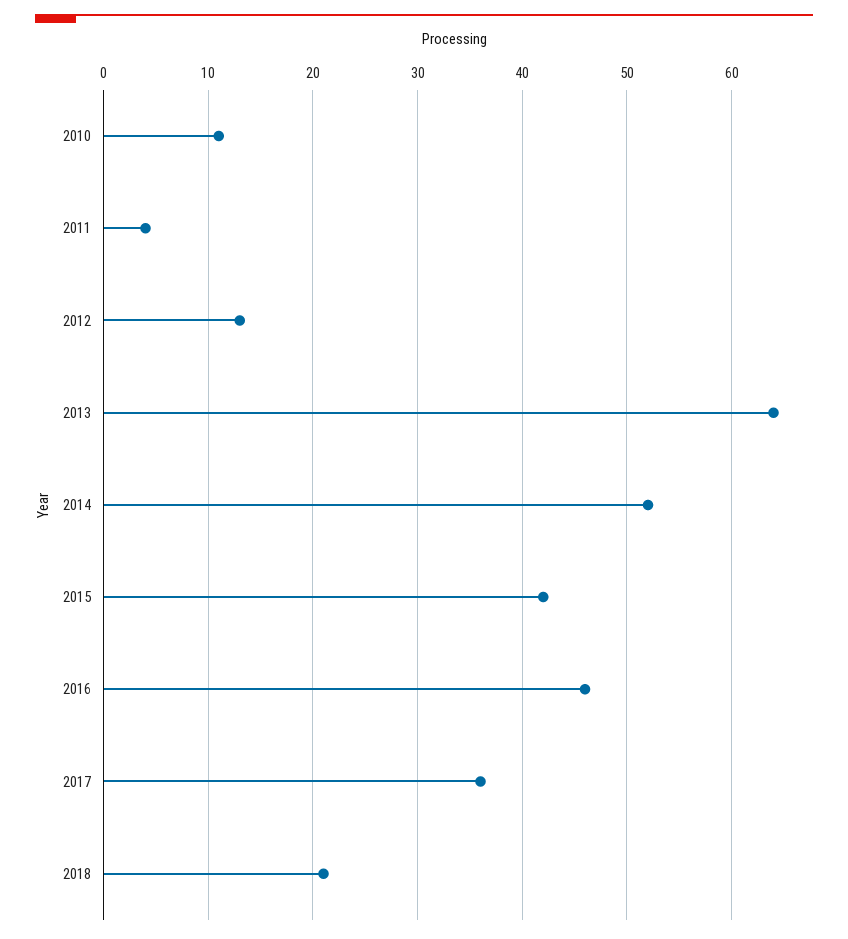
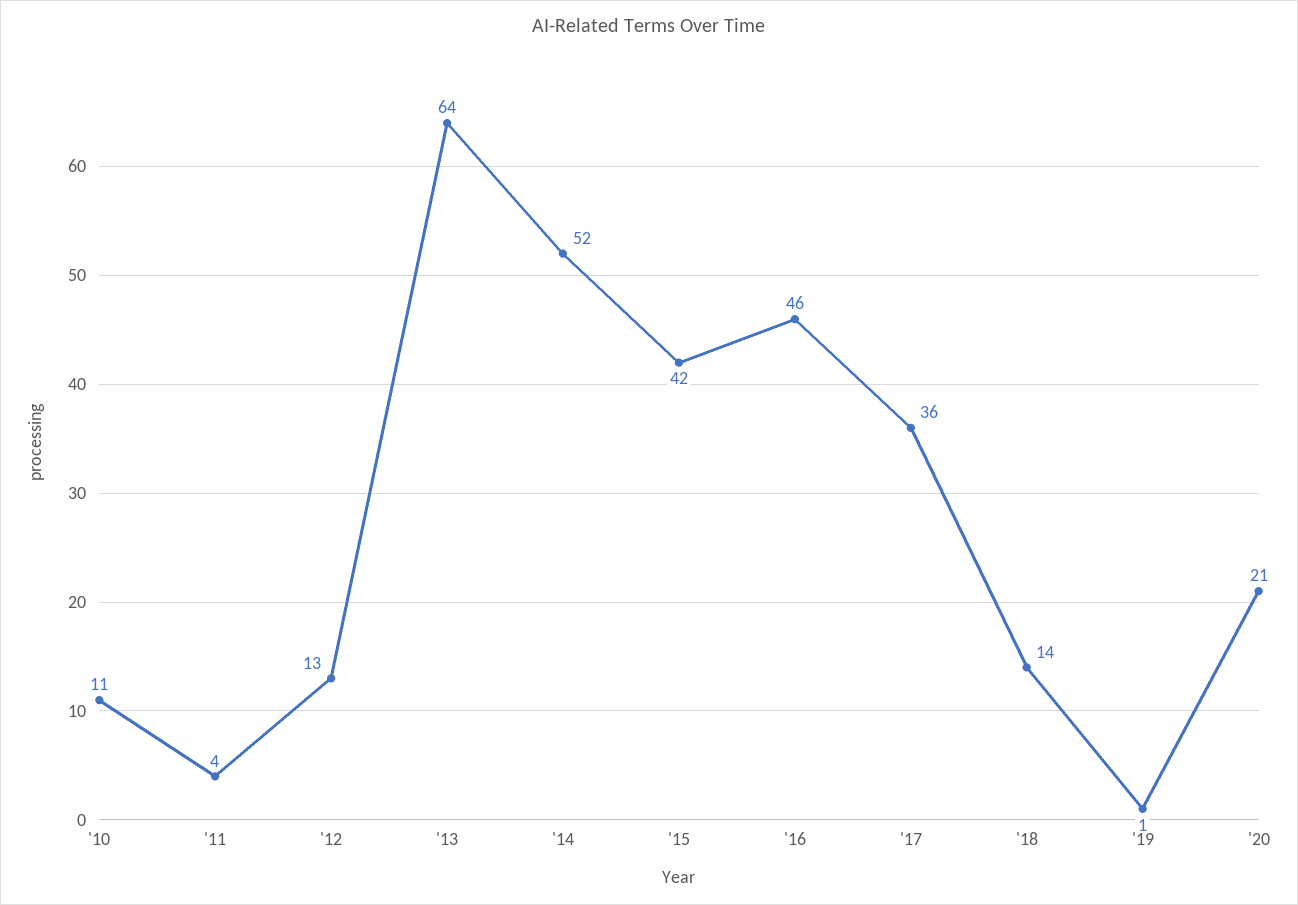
2018: 21 -> 14
'19: none -> 1
'20: none -> 21

